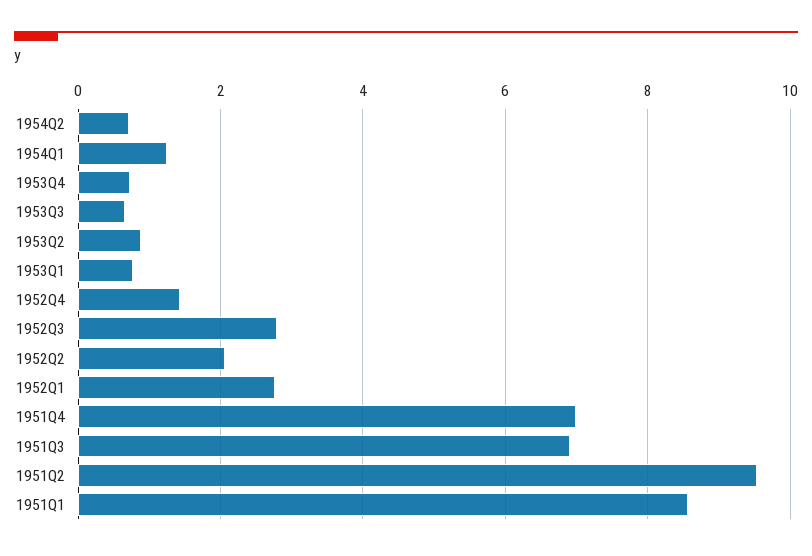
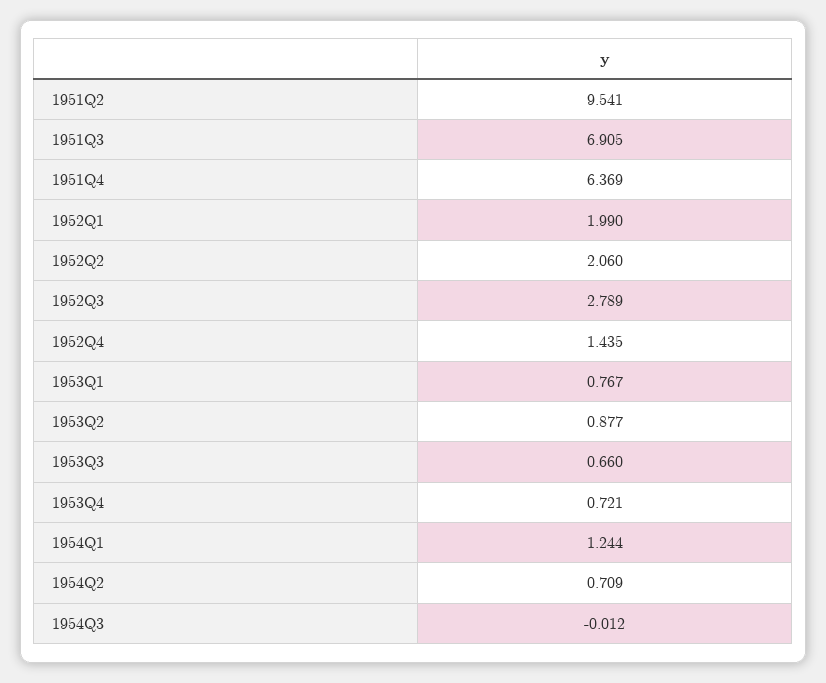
1952Q1: 2.8 -> 1.99
1951Q4: 7 -> 6.369
1951Q1: 8.6 -> none
1954Q3: none -> -0.012

